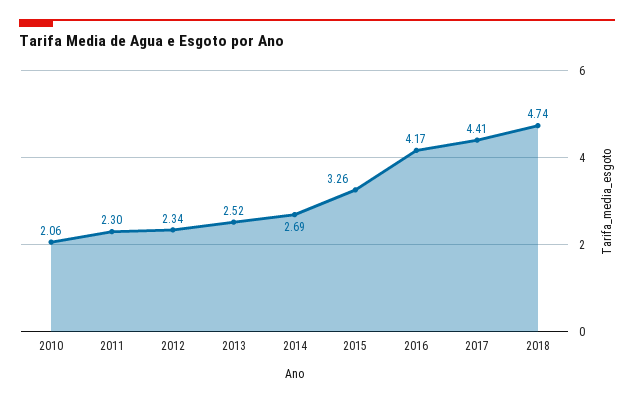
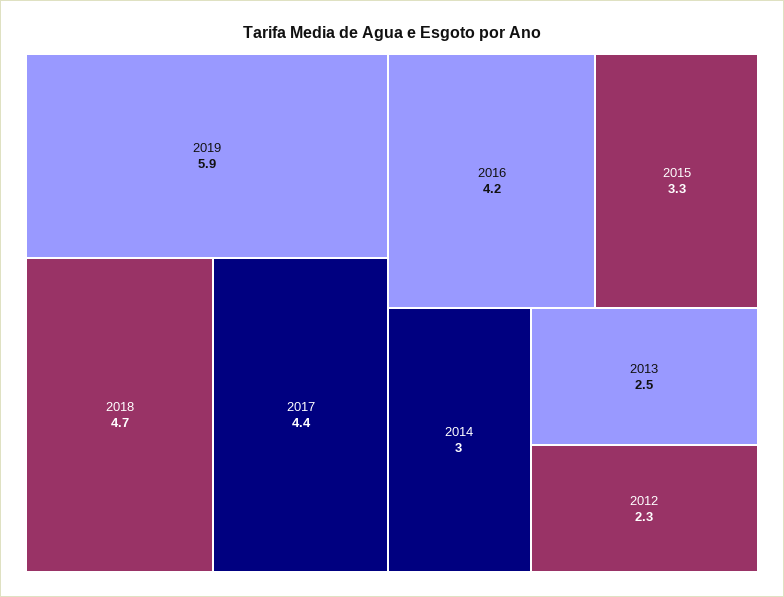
2010: 2.06 -> none
2011: 2.3 -> none
2014: 2.69 -> 3
2019: none -> 5.9

